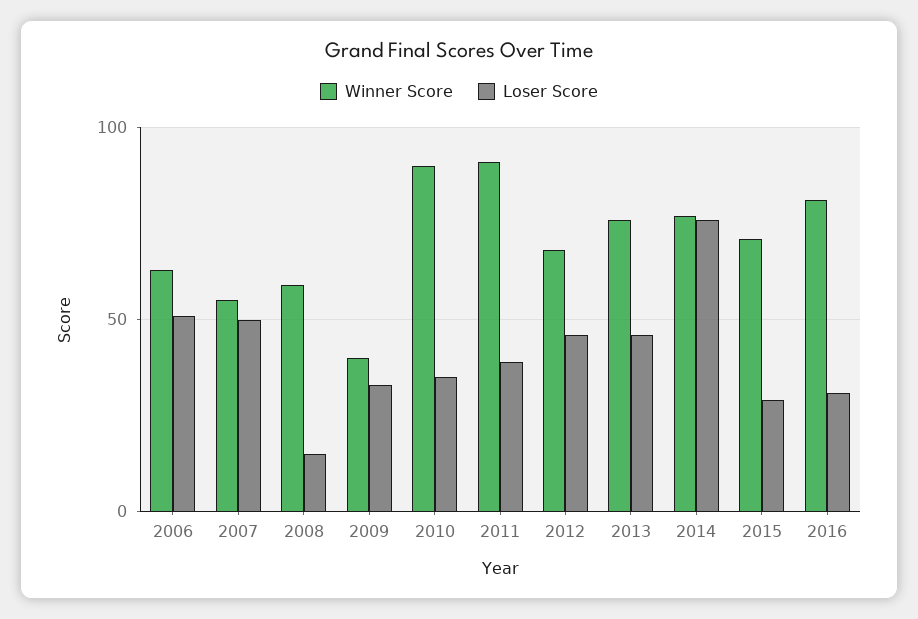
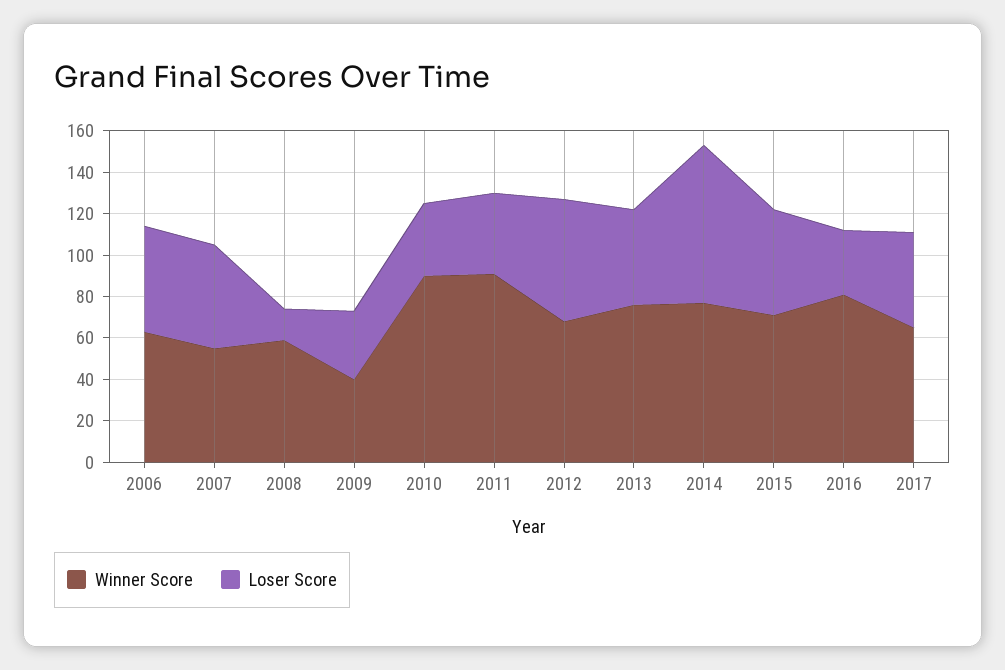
Loser Score, 2012: 45 -> 60
Loser Score, 2015: 30 -> 50
Winner Score, 2017: none -> 65
Loser Score, 2017: none -> 45

